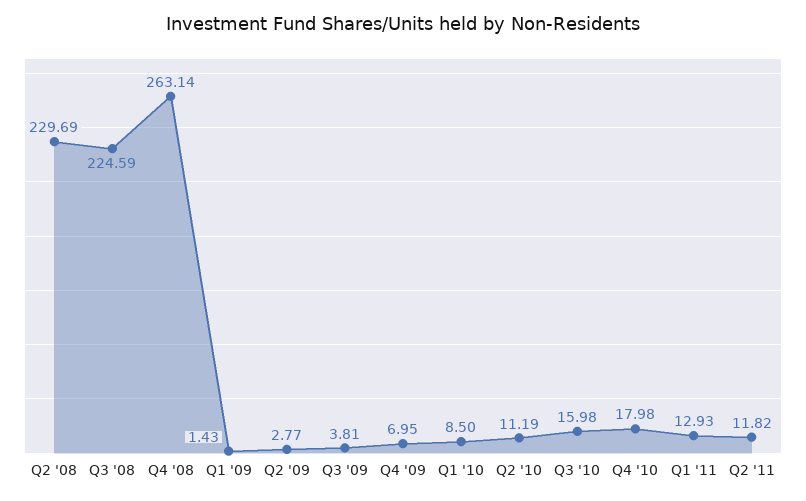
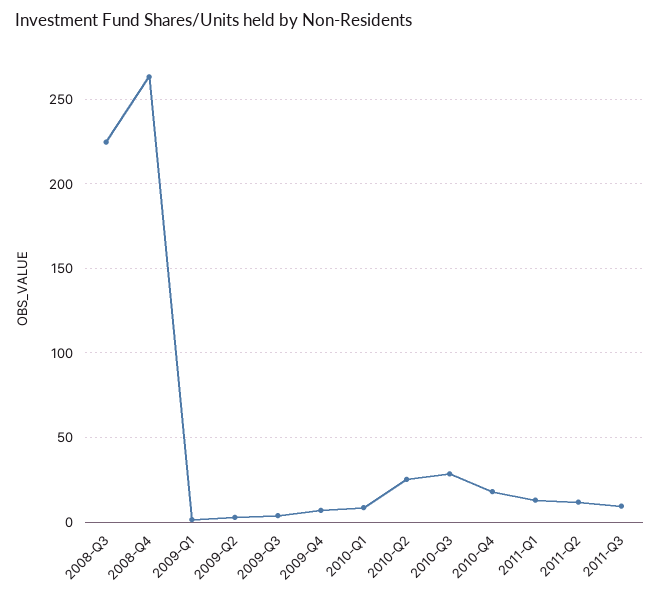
Q2 '08: 229.69 -> none
Q2 '10: 11.19 -> 25
Q3 '10: 15.98 -> 30
2011-Q3: none -> 10

